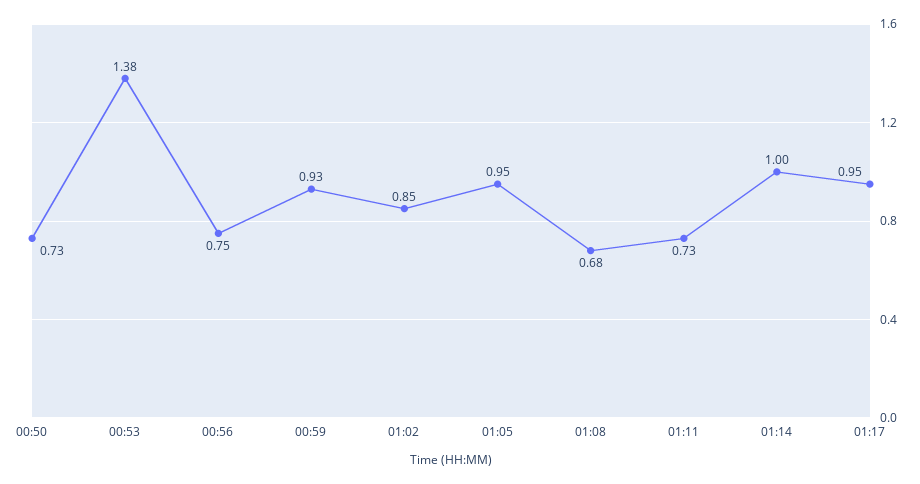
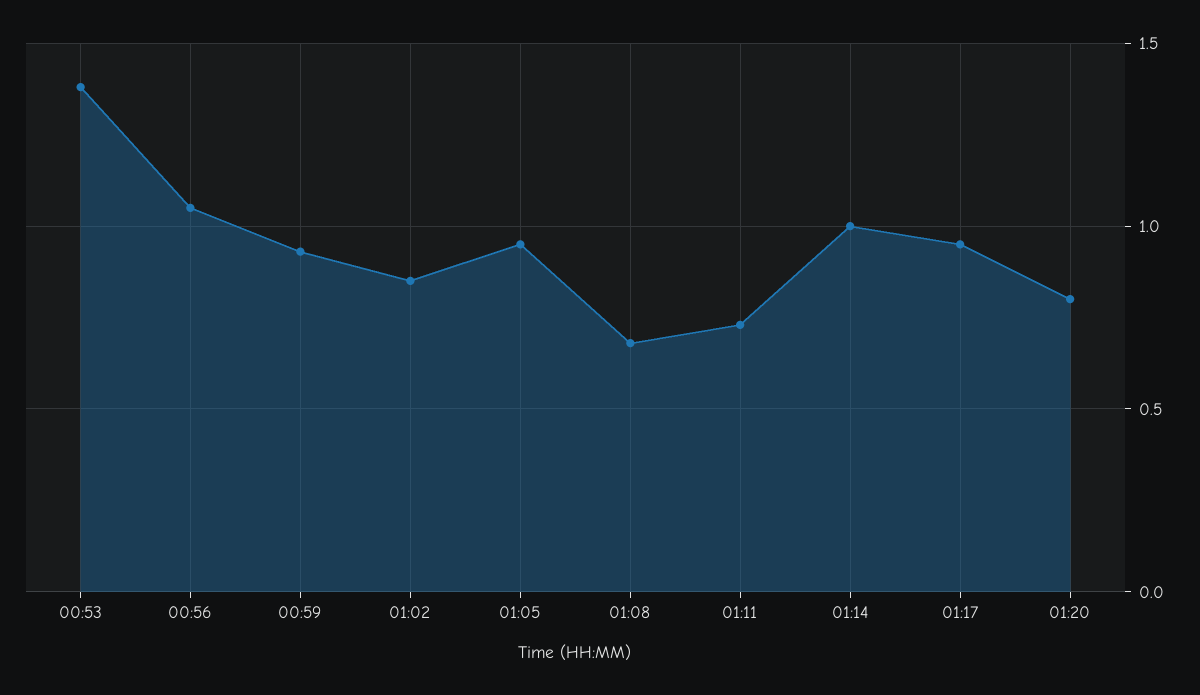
00:50: 0.73 -> none
00:56: 0.75 -> 1.05
01:20: none -> 0.8

